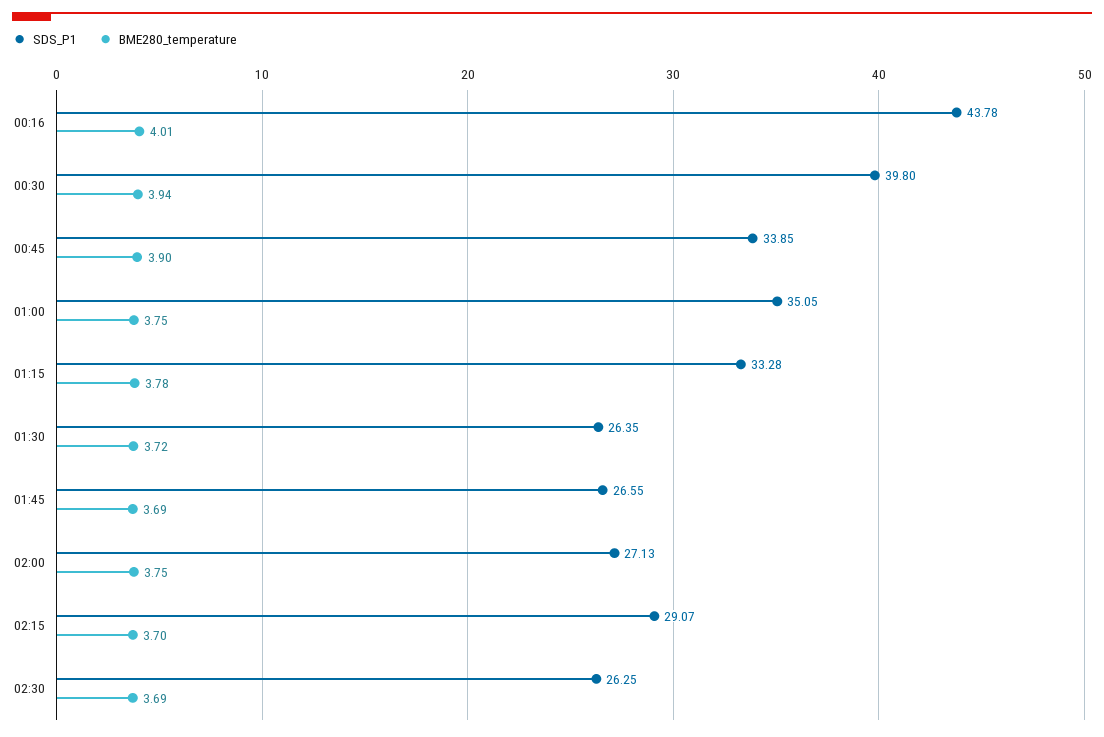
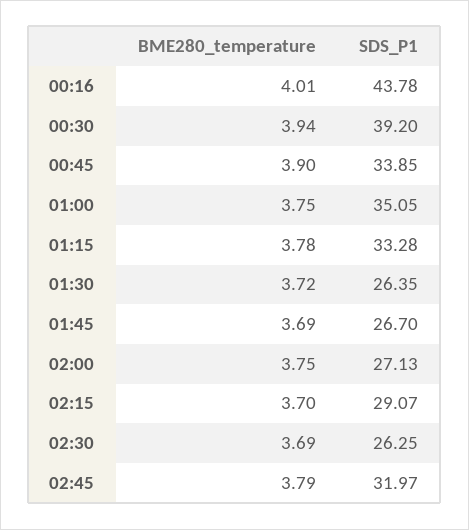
SDS_P1, 00:30: 39.8 -> 39.2
SDS_P1, 01:45: 26.55 -> 26.7
BME280_temperature, 02:45: none -> 3.79
SDS_P1, 02:45: none -> 31.97

